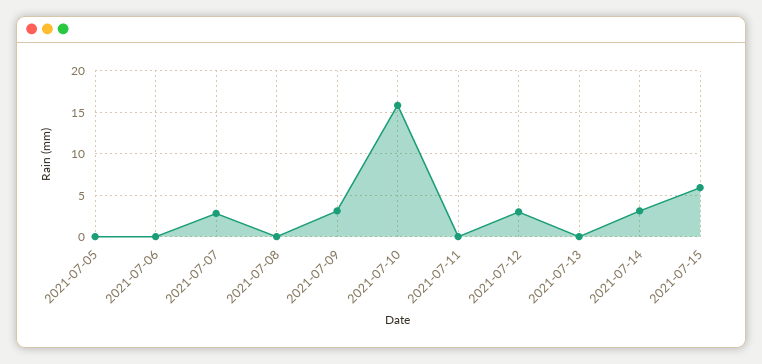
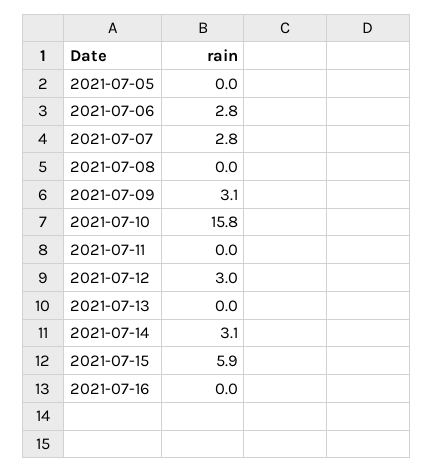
2021-07-06: 0 -> 2.8
2021-07-16: none -> 0

